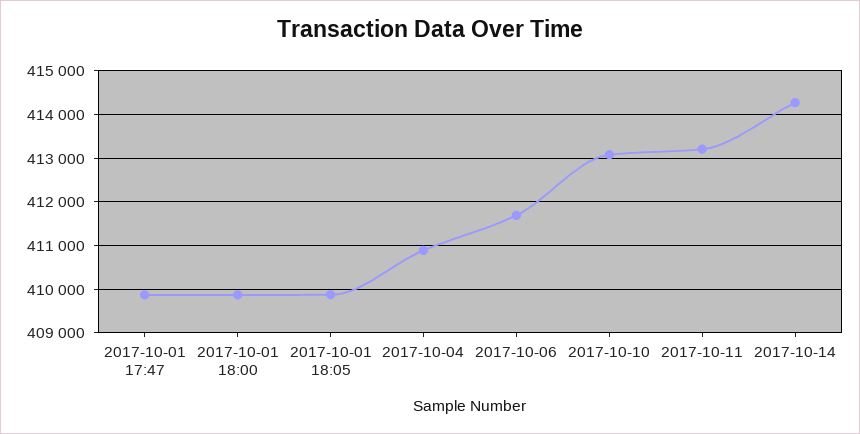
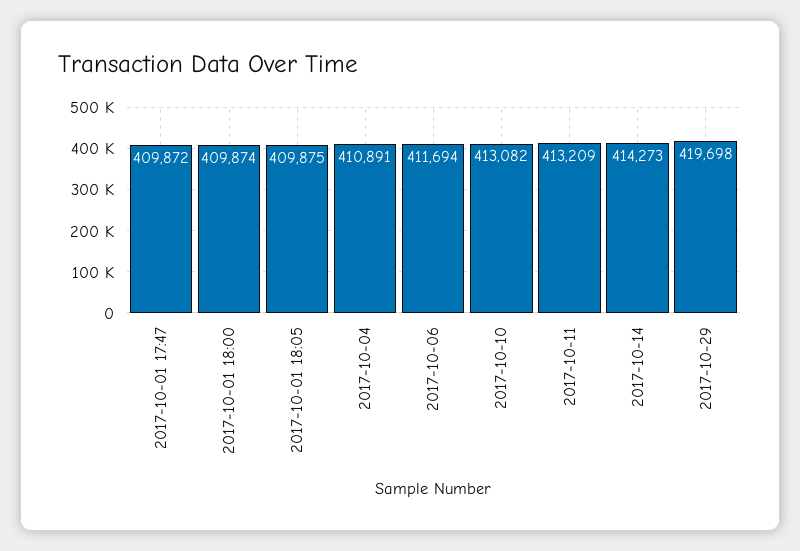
2017-10-29: none -> 419698

